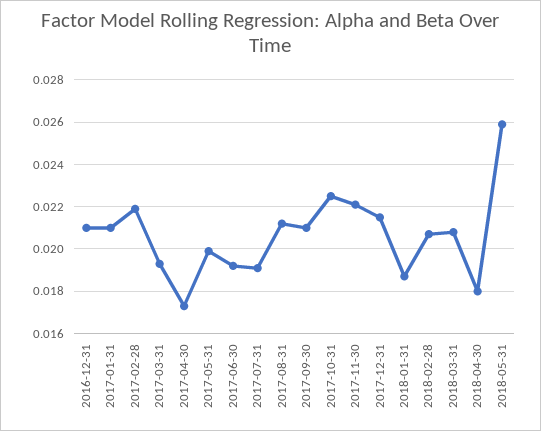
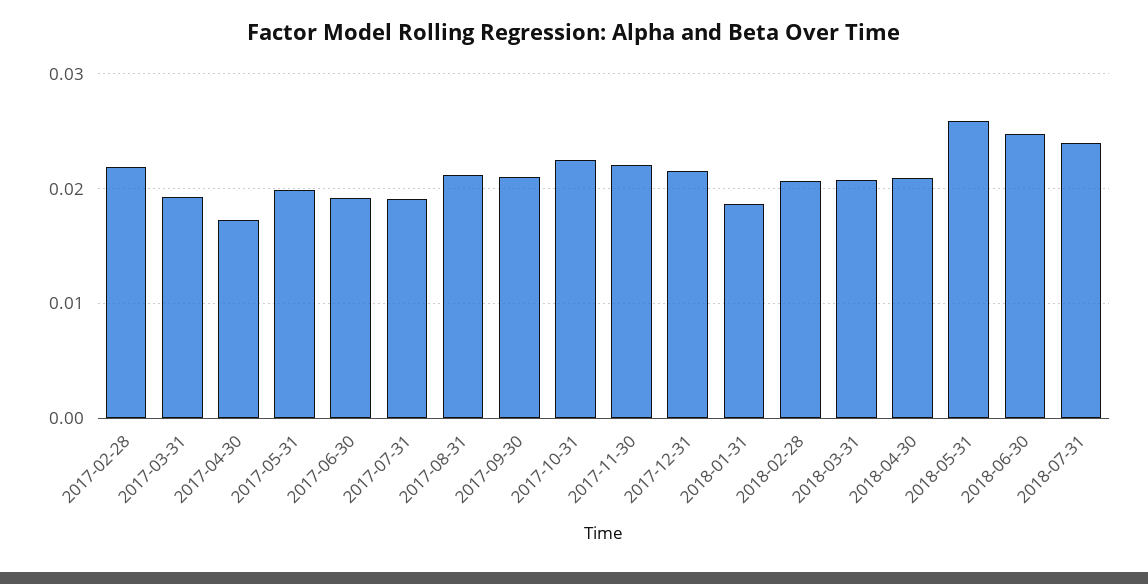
2016-12-31: 0.021 -> none
2017-01-31: 0.021 -> none
2018-04-30: 0.018 -> 0.021
2018-06-30: none -> 0.025
2018-07-31: none -> 0.024

